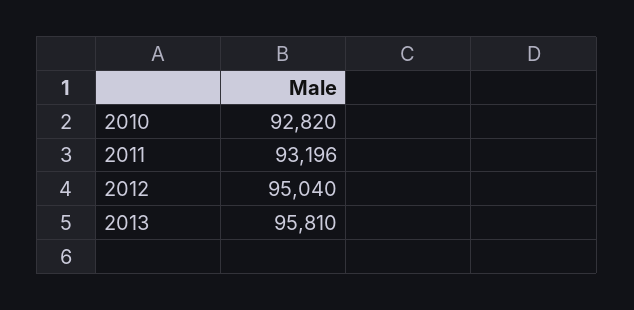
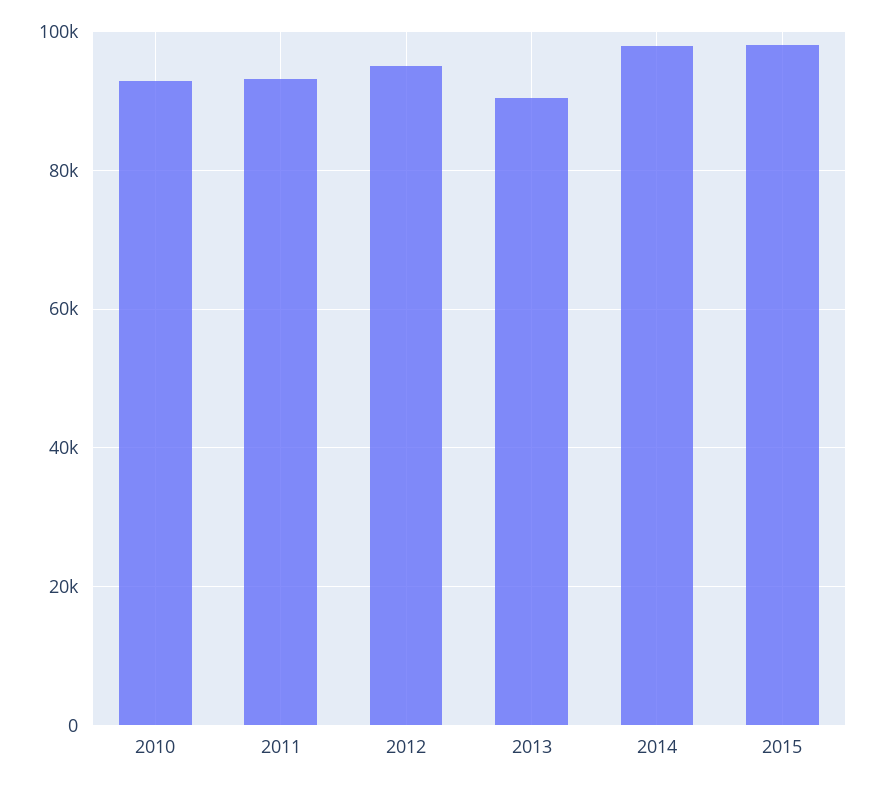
2013: 95810 -> 90000
2014: none -> 98000
2015: none -> 98000

